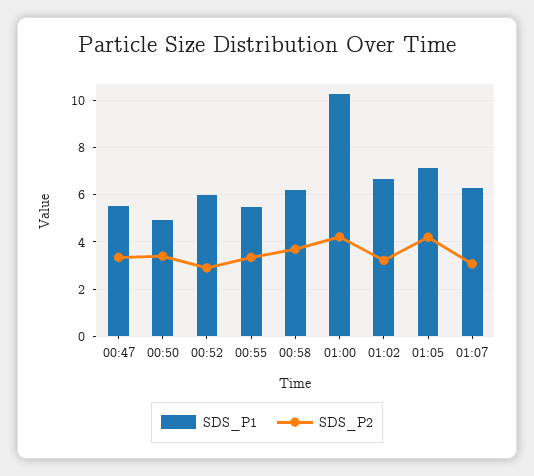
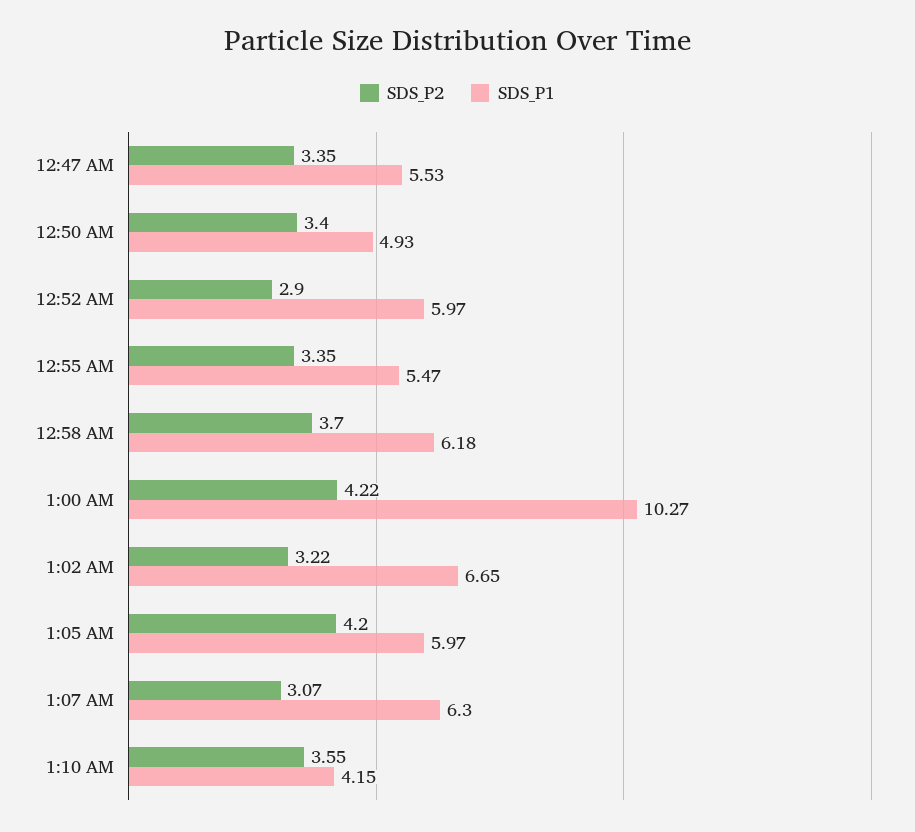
SDS_P1, 01:05: 7 -> 5.97
SDS_P2, 1:10 AM: none -> 3.55
SDS_P1, 1:10 AM: none -> 4.15

